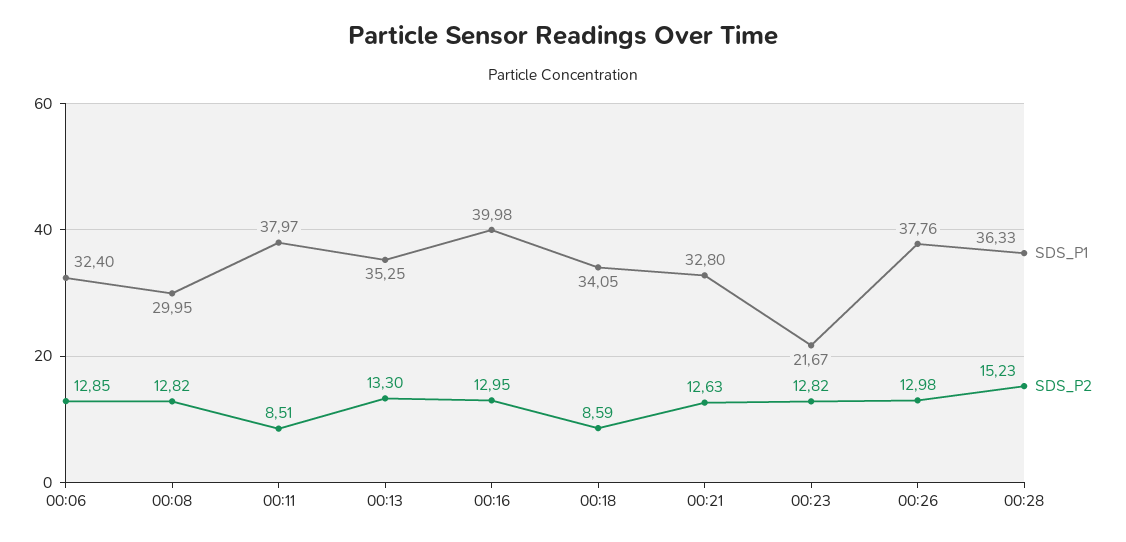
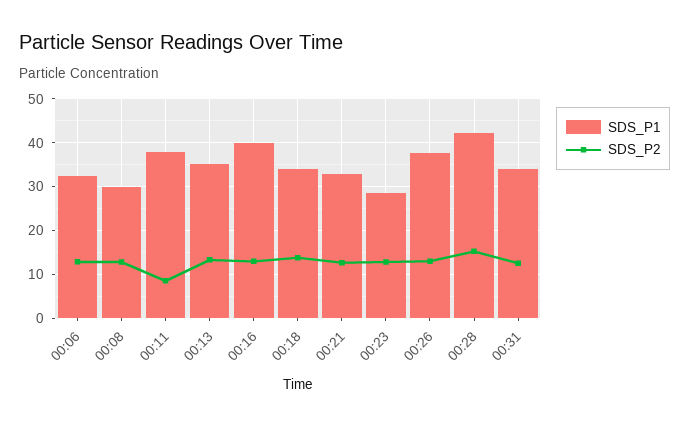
SDS_P2, 00:18: 8.59 -> 14
SDS_P1, 00:23: 21.67 -> 28
SDS_P1, 00:28: 36.33 -> 42
SDS_P1, 00:31: none -> 34
SDS_P2, 00:31: none -> 12

